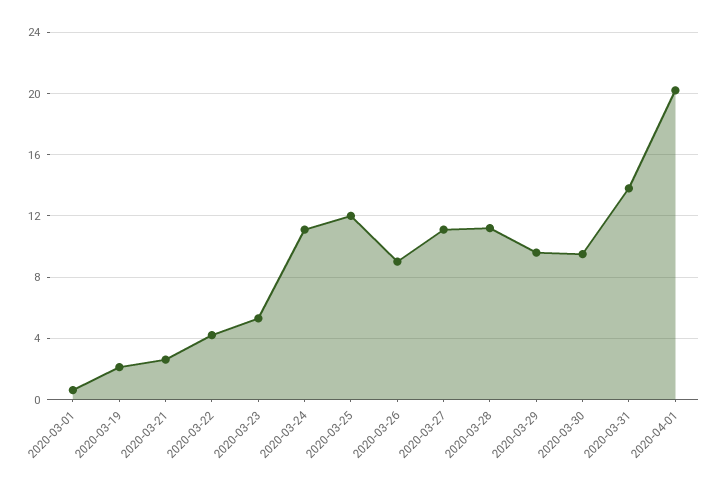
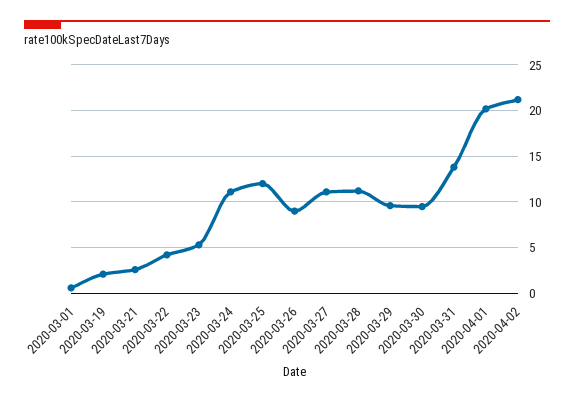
2020-04-02: none -> 21

